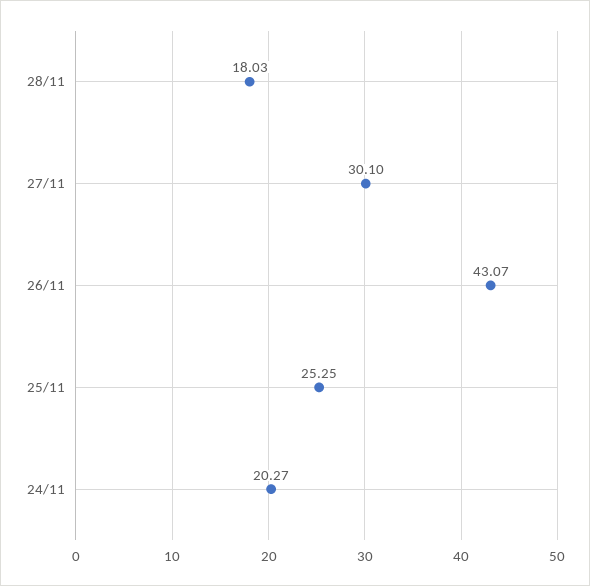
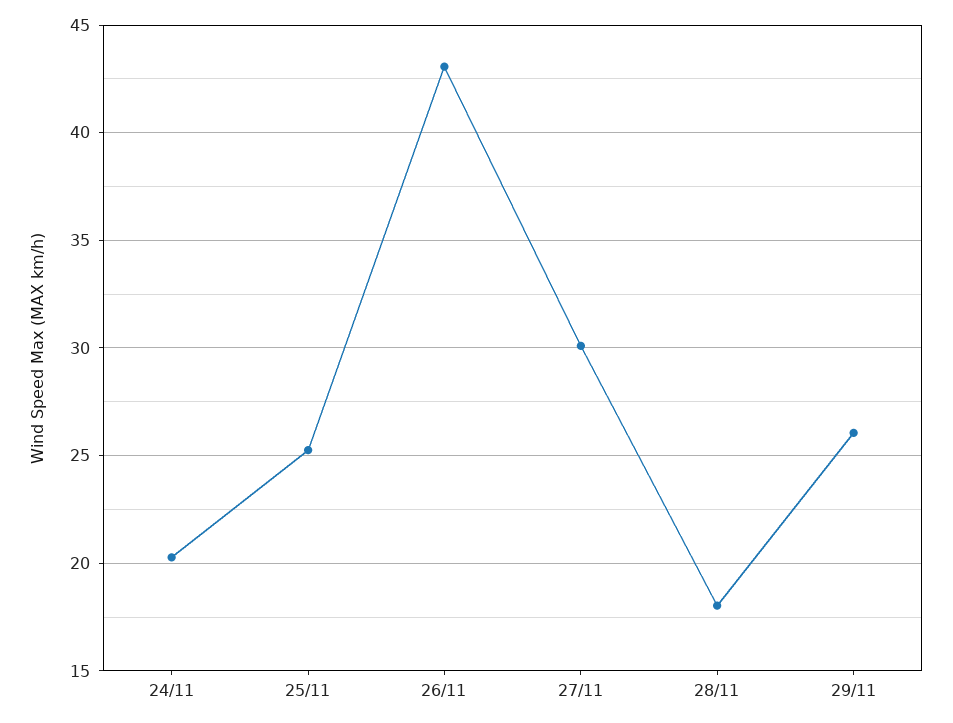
29/11: none -> 26

